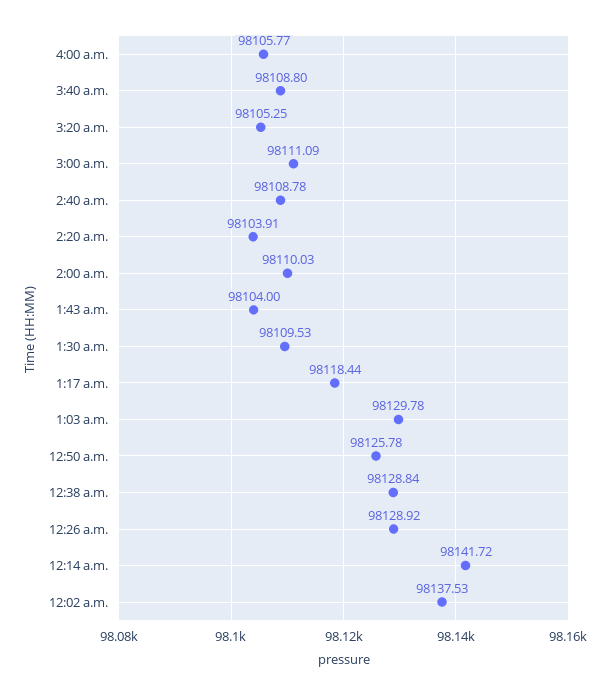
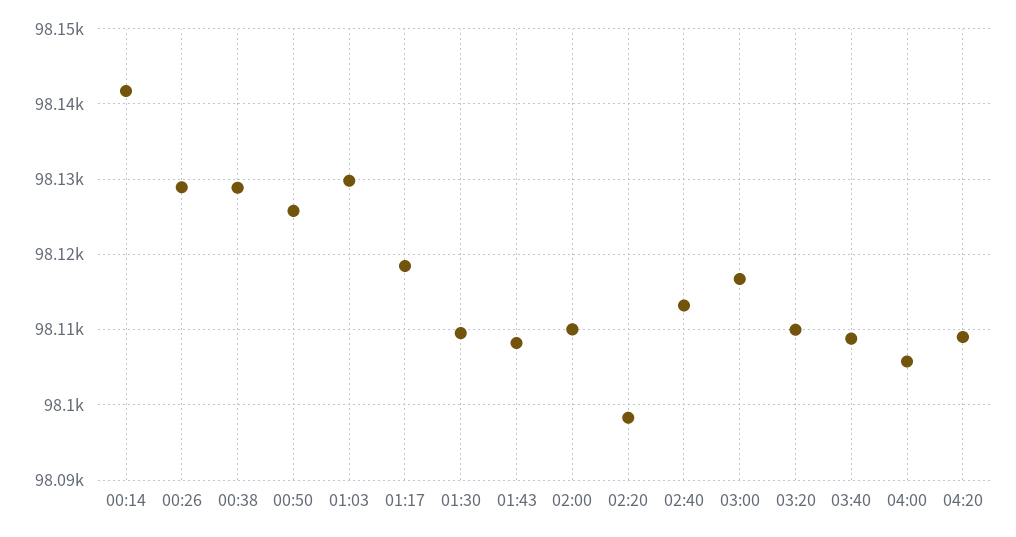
3:20 a.m.: 98105.25 -> 98110
3:00 a.m.: 98111.09 -> 98117
2:40 a.m.: 98108.78 -> 98113
2:20 a.m.: 98103.91 -> 98098
1:43 a.m.: 98104 -> 98108
12:02 a.m.: 98137.53 -> none
04:20: none -> 98109

